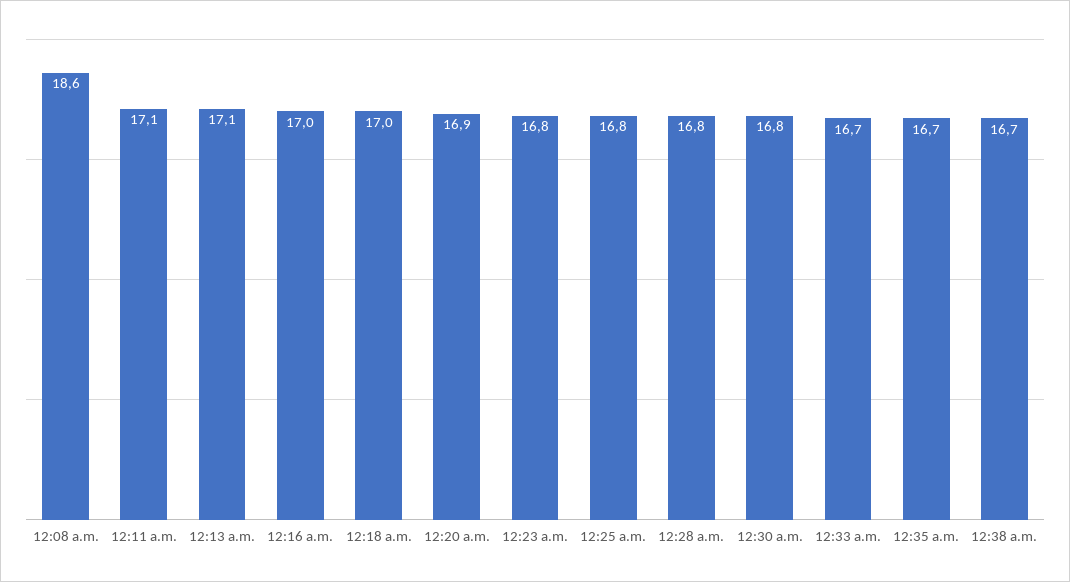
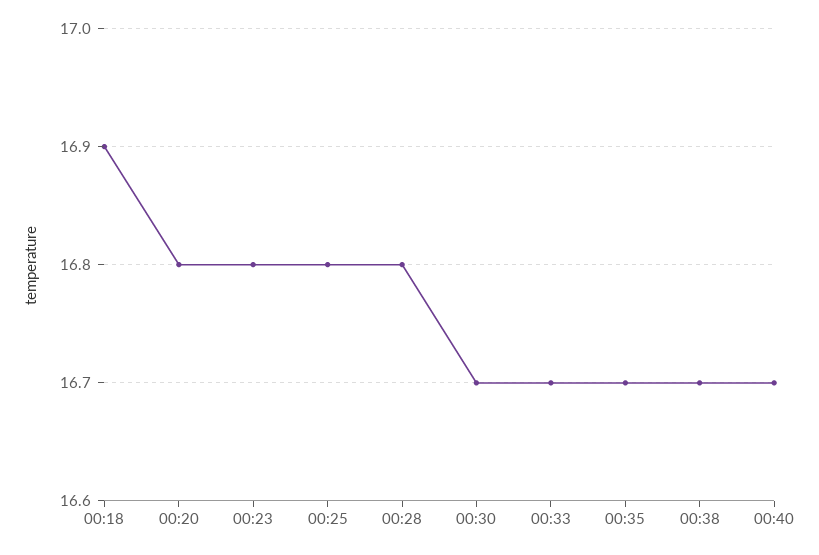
12:08 a.m.: 18.6 -> none
12:11 a.m.: 17.1 -> none
12:13 a.m.: 17.1 -> none
12:16 a.m.: 17 -> none
12:18 a.m.: 17 -> 16.9
12:20 a.m.: 16.9 -> 16.8
12:30 a.m.: 16.8 -> 16.7
00:40: none -> 16.7

